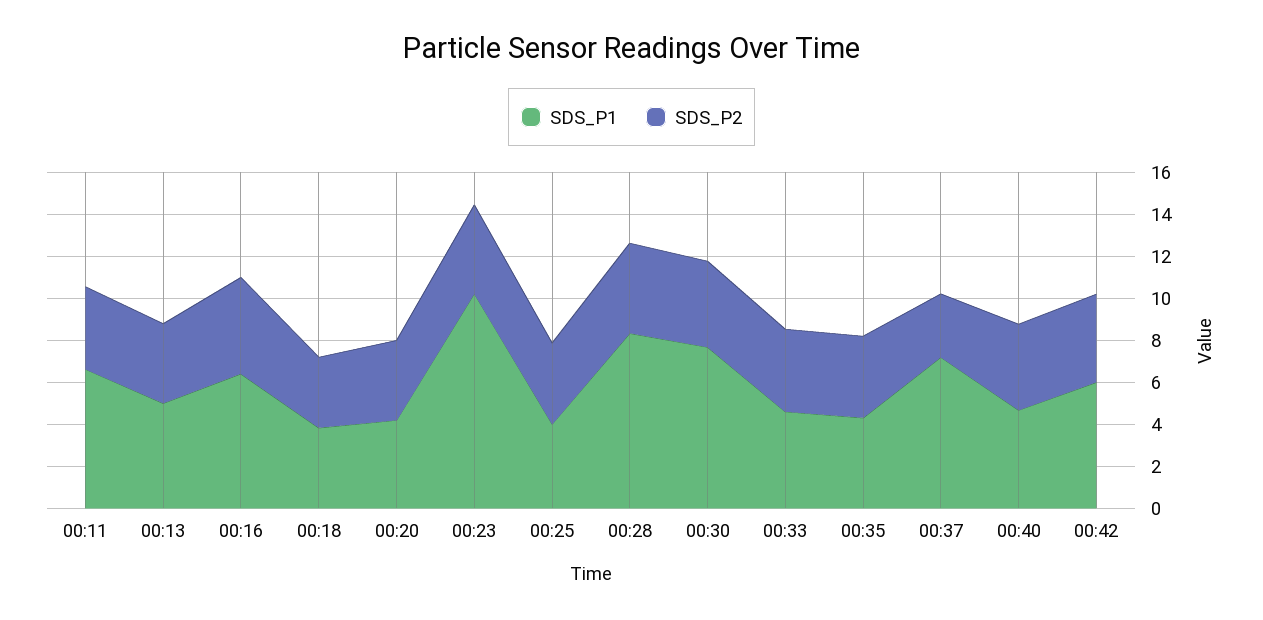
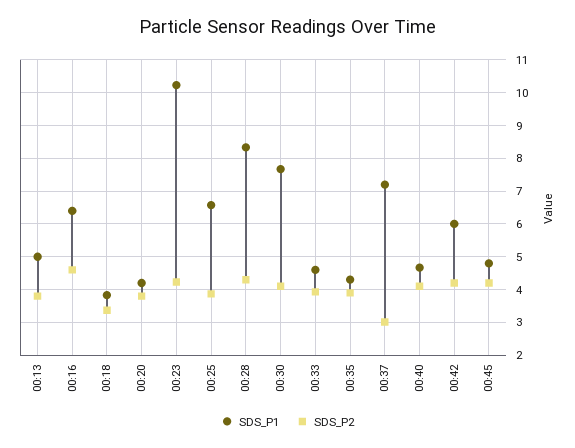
SDS_P1, 00:11: 6.5 -> none
SDS_P2, 00:11: 4 -> none
SDS_P1, 00:25: 4 -> 6.6
SDS_P1, 00:45: none -> 4.8
SDS_P2, 00:45: none -> 4.2

